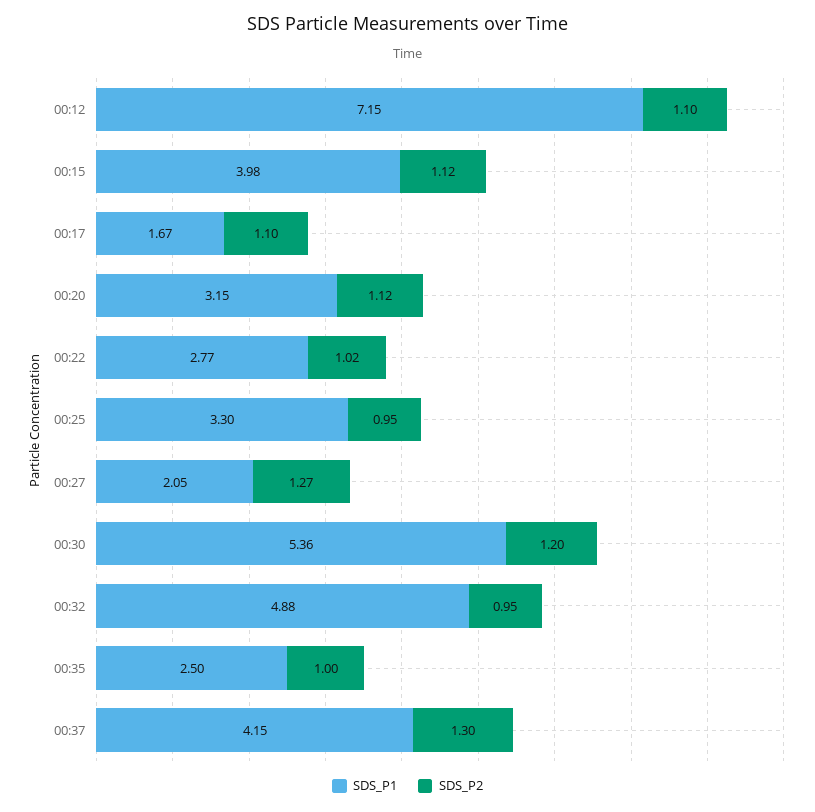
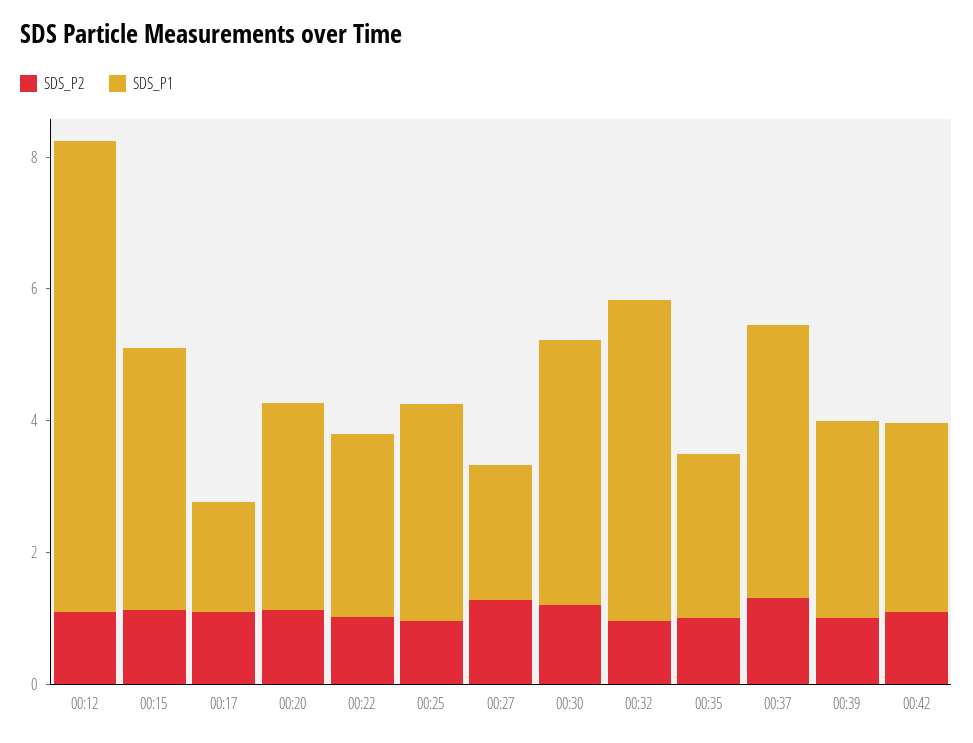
SDS_P1, 00:30: 5.36 -> 4
SDS_P2, 00:39: none -> 1
SDS_P1, 00:39: none -> 3
SDS_P2, 00:42: none -> 1
SDS_P1, 00:42: none -> 3

